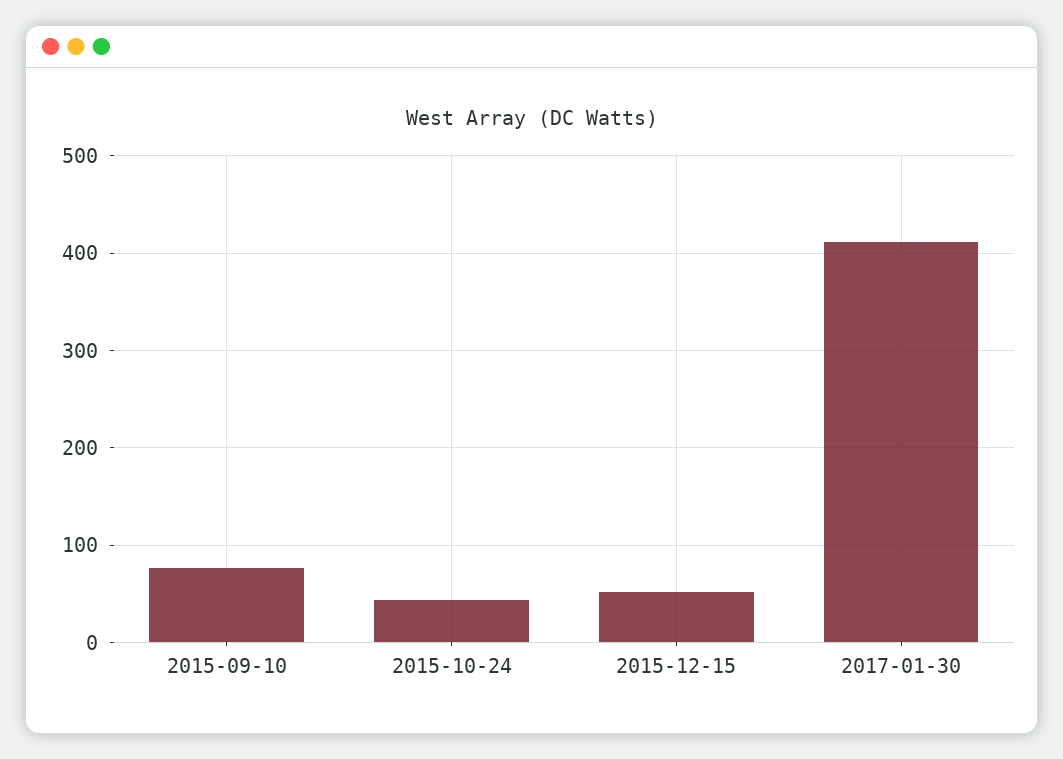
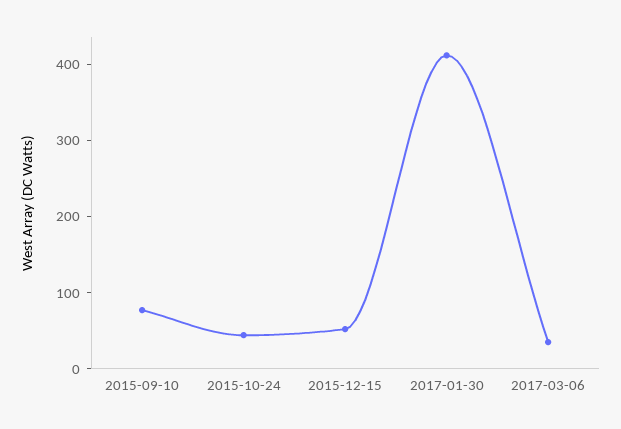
2017-03-06: none -> 40

